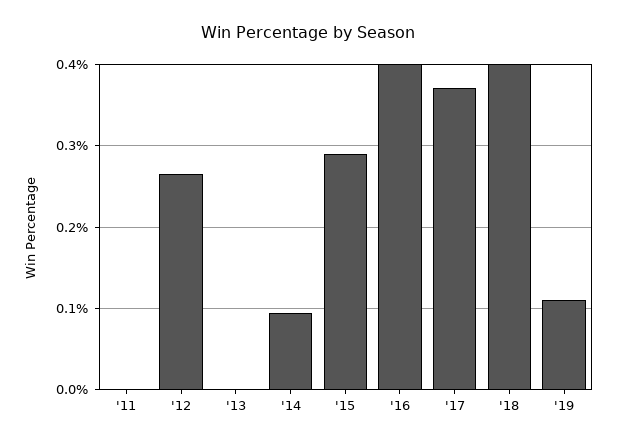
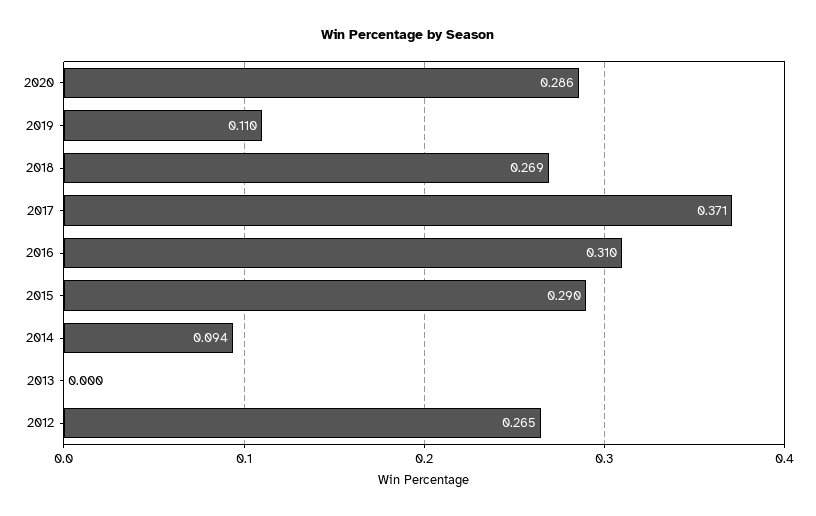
'11: 0 -> none
'16: 0.4 -> 0.31
'18: 0.4 -> 0.269
2020: none -> 0.286

